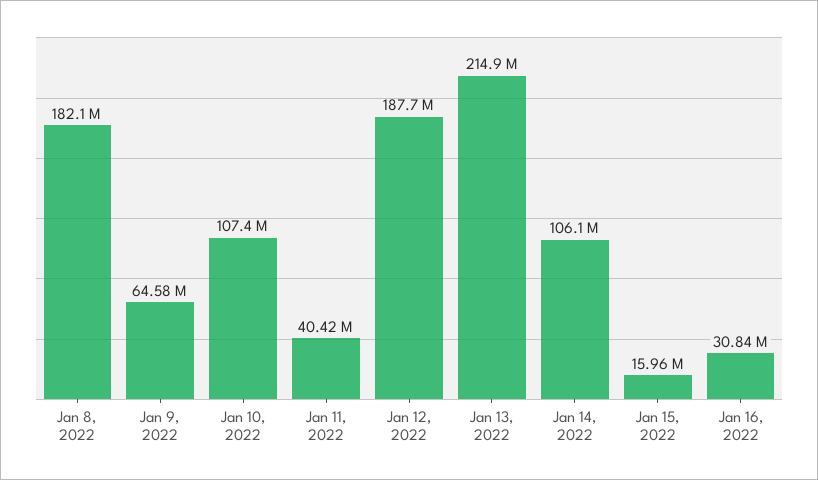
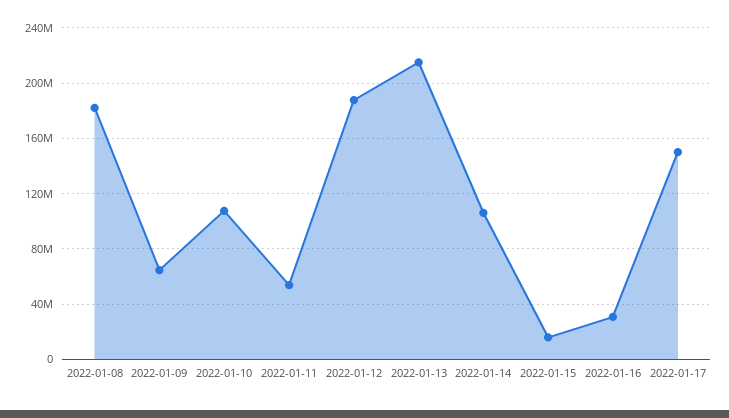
Jan 11, 2022: 40420000 -> 55000000
2022-01-17: none -> 150000000

